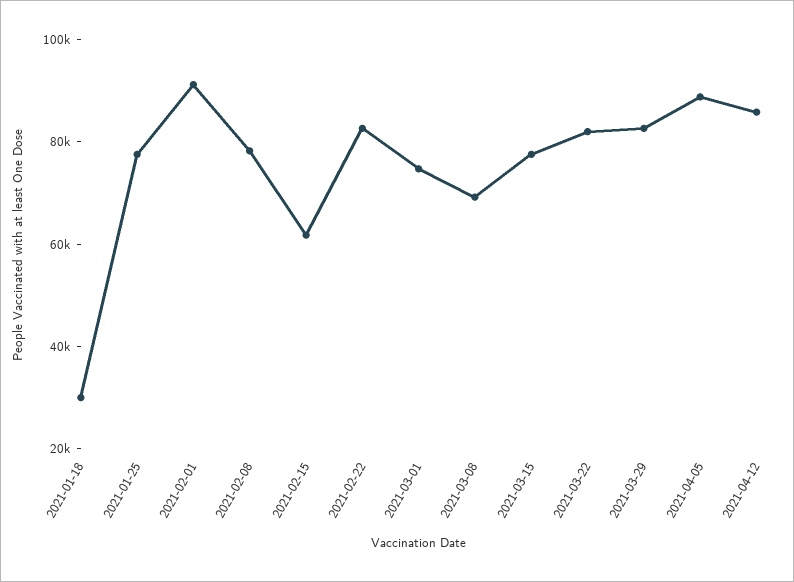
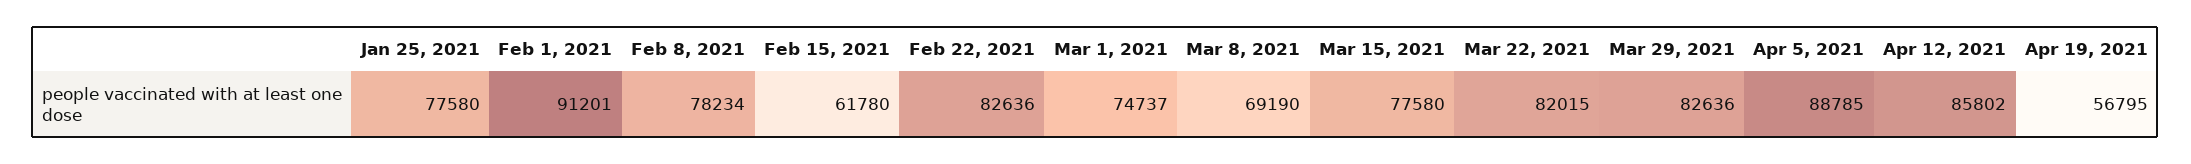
2021-01-18: 30000 -> none
Apr 19, 2021: none -> 56795

